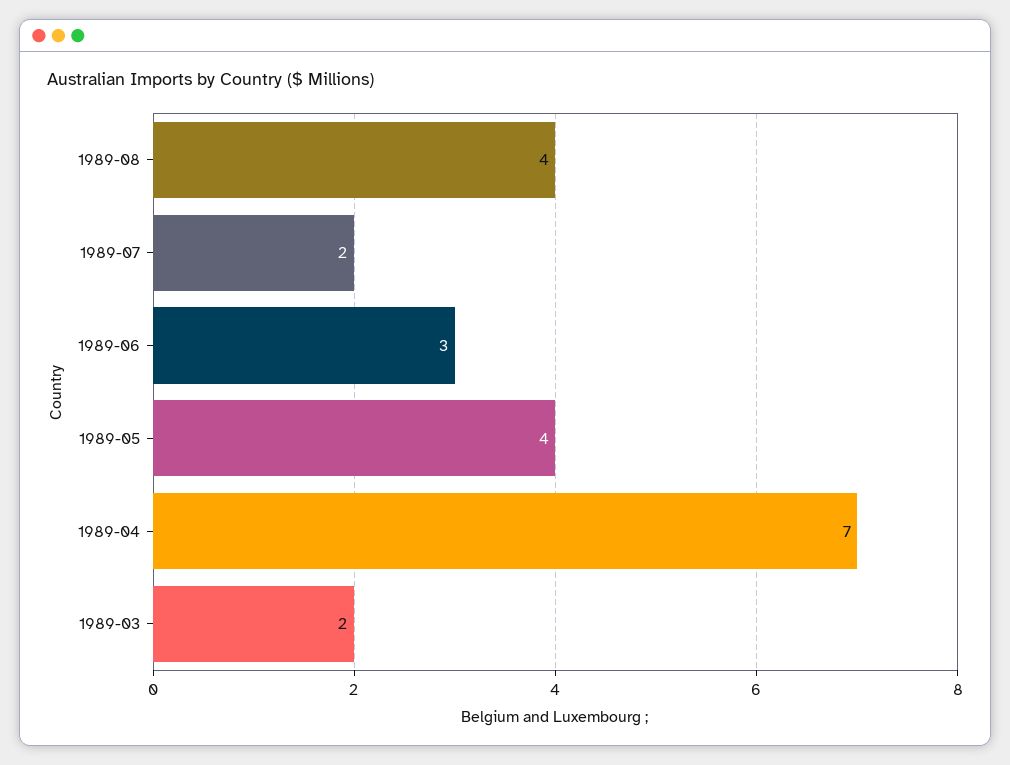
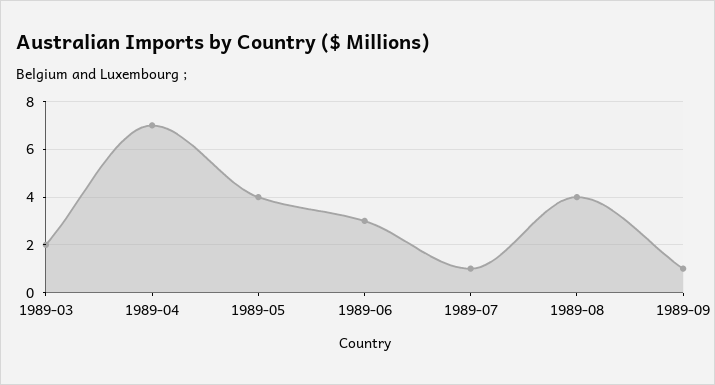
1989-07: 2 -> 1
1989-09: none -> 1

